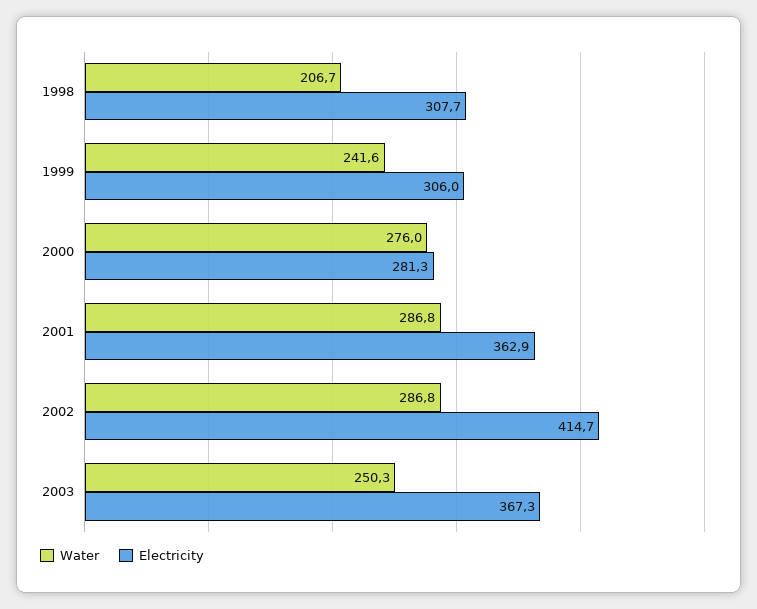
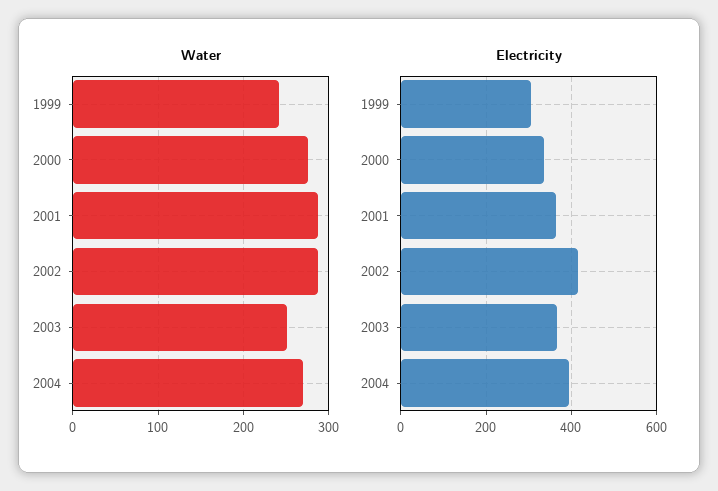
Water, 1998: 206.7 -> none
Electricity, 1998: 307.7 -> none
Electricity, 2000: 281.3 -> 340
Water, 2004: none -> 270
Electricity, 2004: none -> 400

